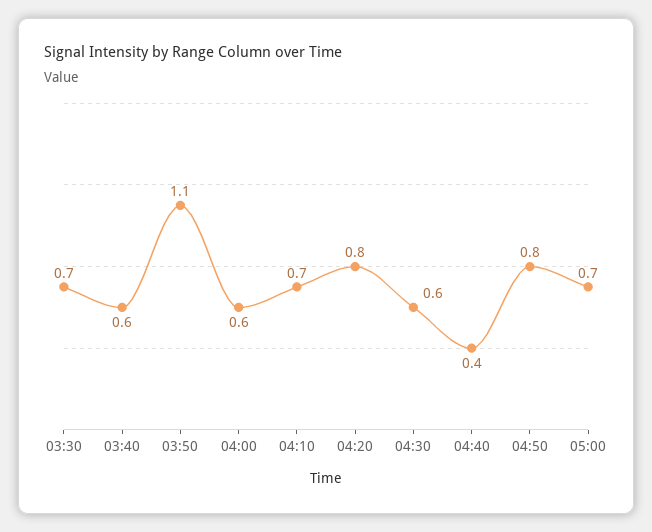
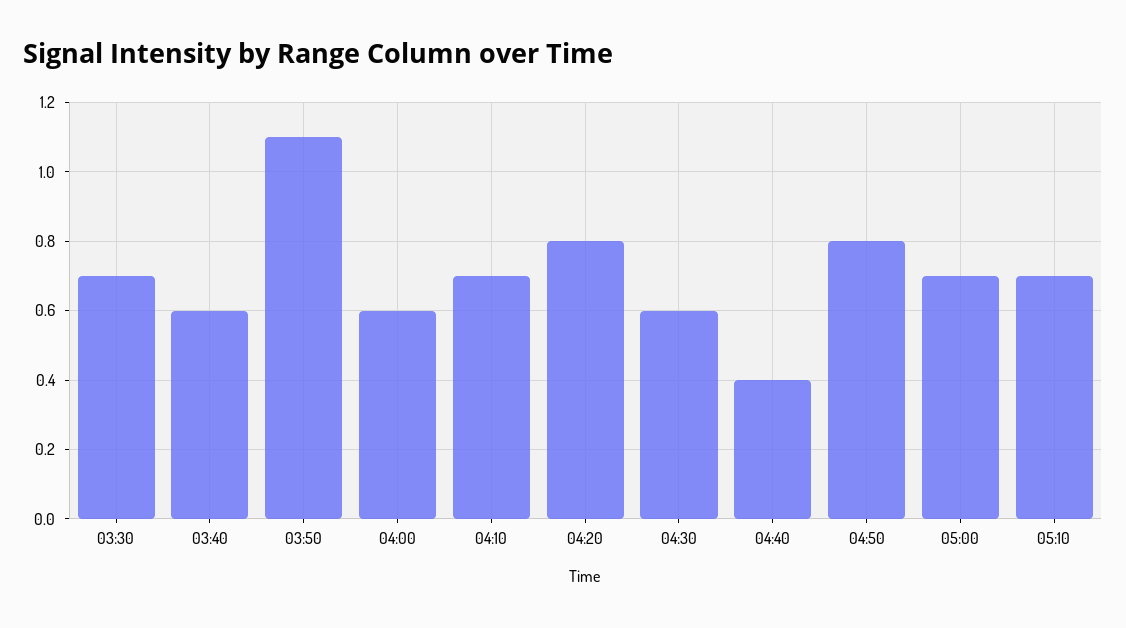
05:10: none -> 0.7

